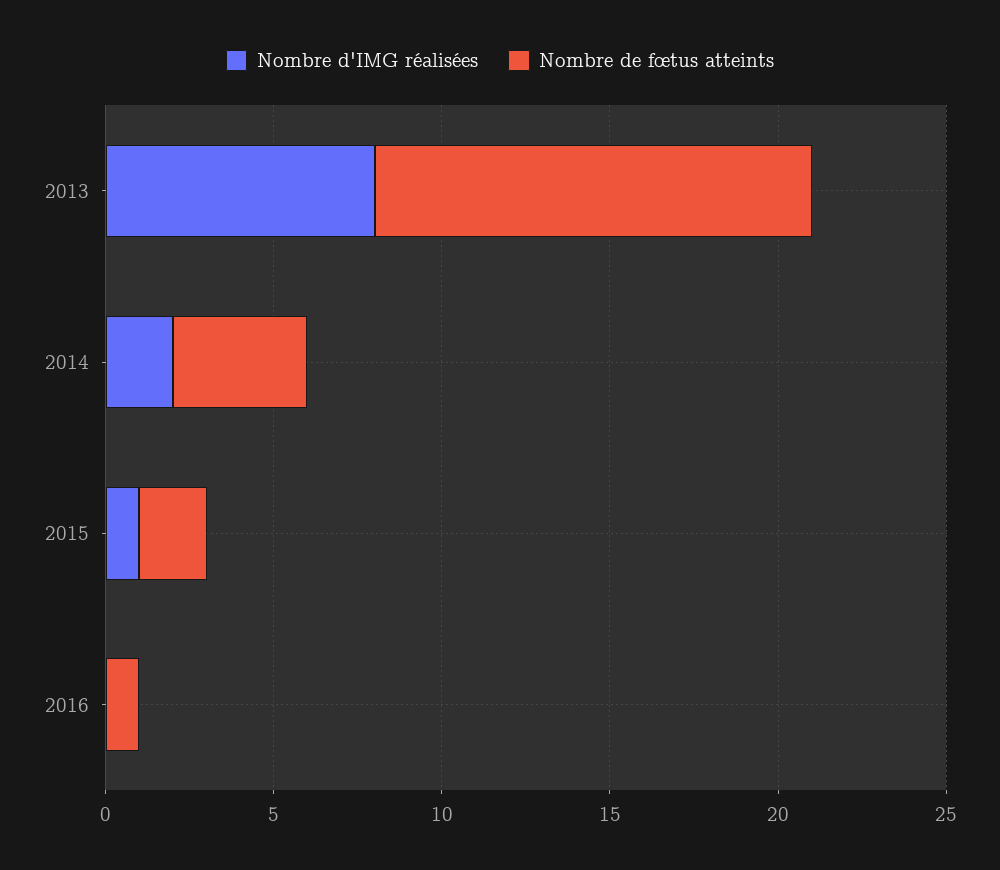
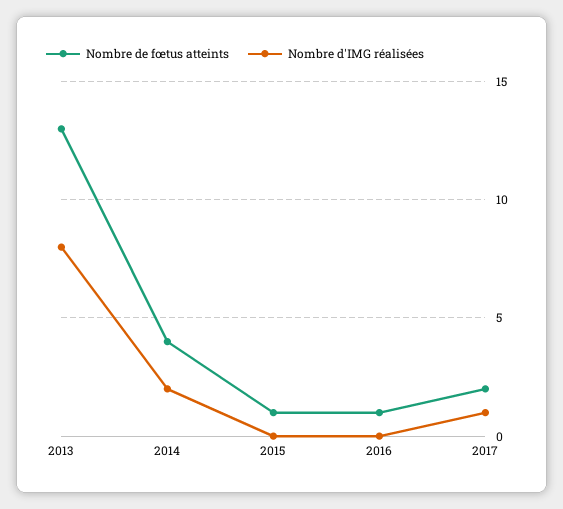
Nombre d'IMG réalisées, 2015: 1 -> 0
Nombre de fœtus atteints, 2015: 2 -> 1
Nombre de fœtus atteints, 2017: none -> 2
Nombre d'IMG réalisées, 2017: none -> 1

